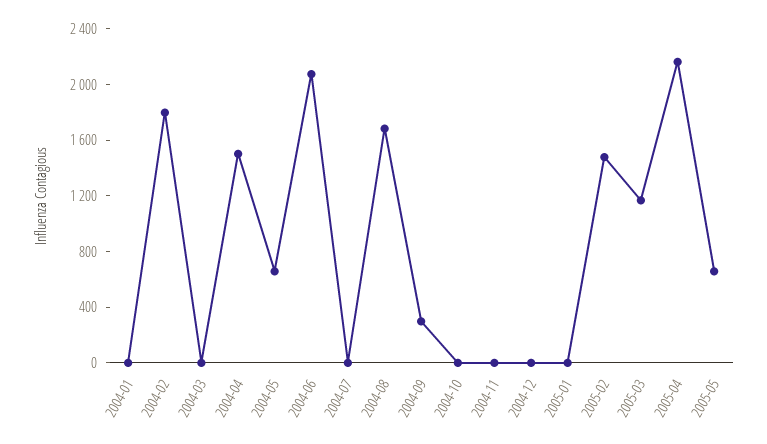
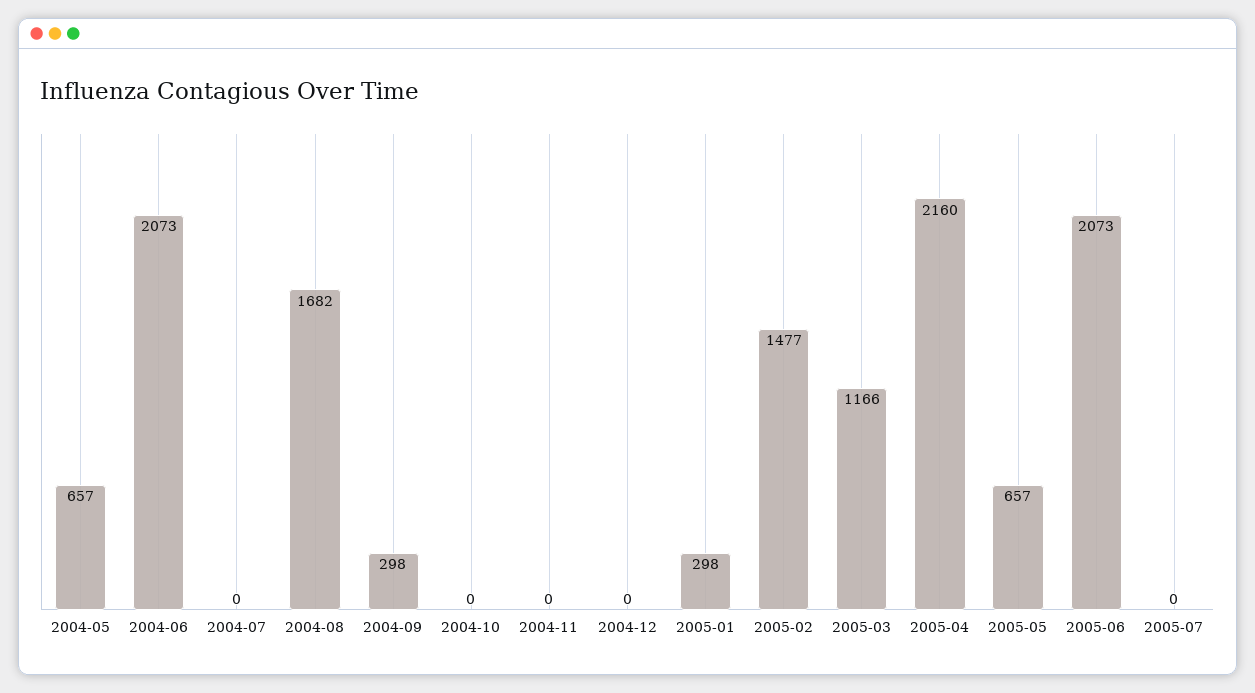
2004-01: 0 -> none
2004-02: 1800 -> none
2004-03: 0 -> none
2004-04: 1500 -> none
2005-01: 0 -> 298
2005-06: none -> 2073
2005-07: none -> 0

